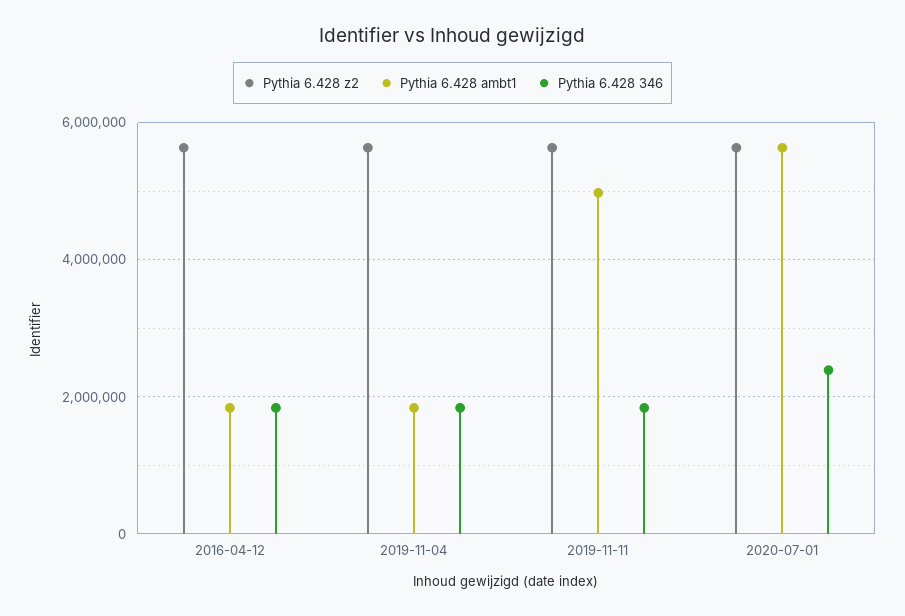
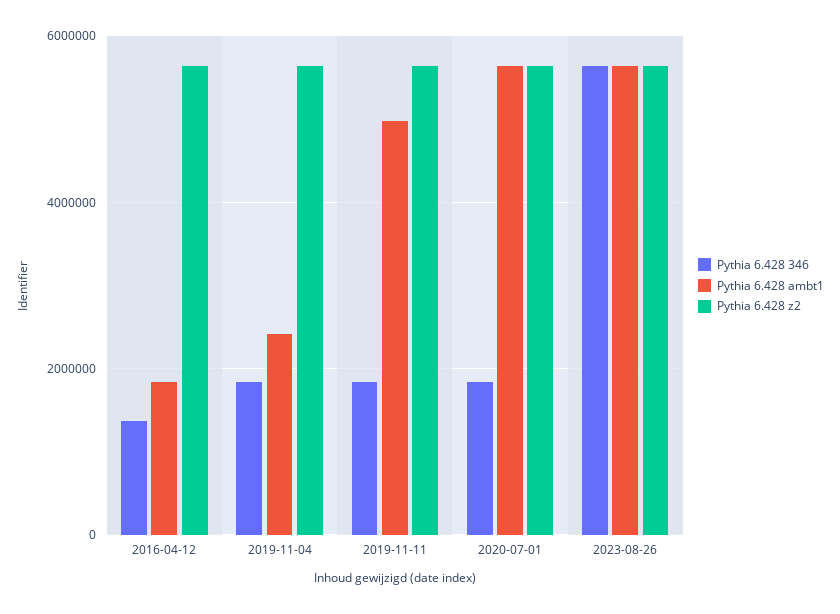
Pythia 6.428 346, 2016-04-12: 1800000 -> 1400000
Pythia 6.428 ambt1, 2019-11-04: 1800000 -> 2400000
Pythia 6.428 346, 2020-07-01: 2400000 -> 1800000
Pythia 6.428 346, 2023-08-26: none -> 5600000
Pythia 6.428 ambt1, 2023-08-26: none -> 5600000
Pythia 6.428 z2, 2023-08-26: none -> 5600000

